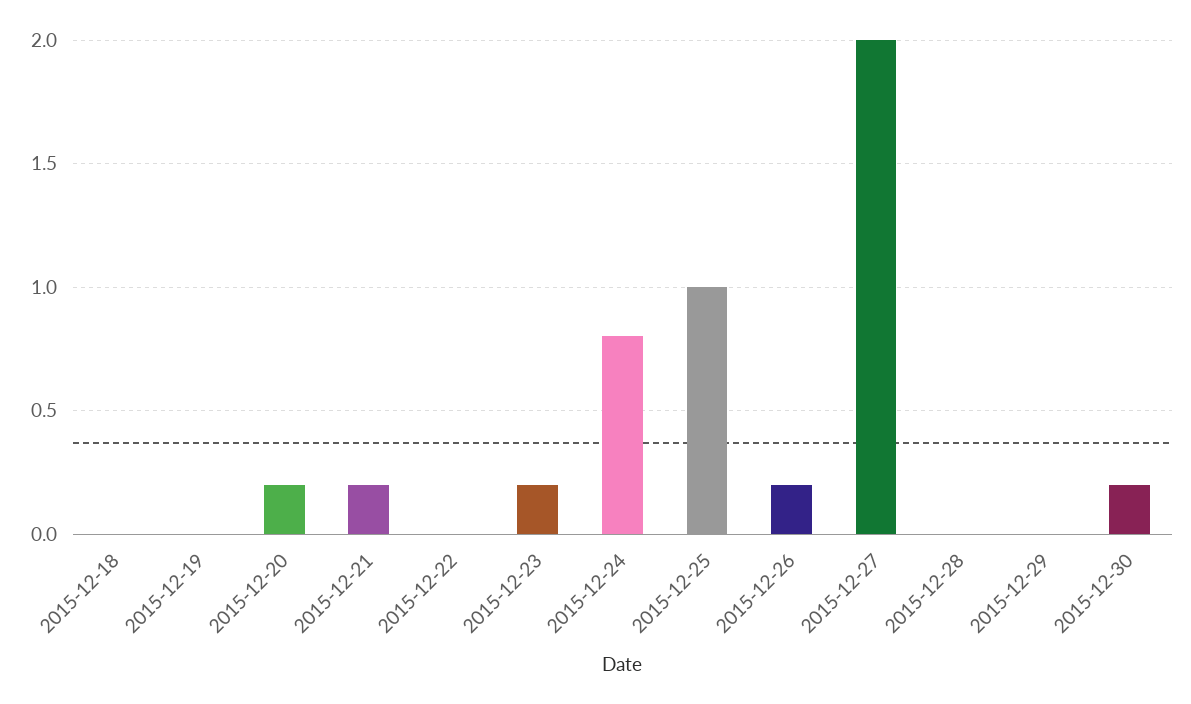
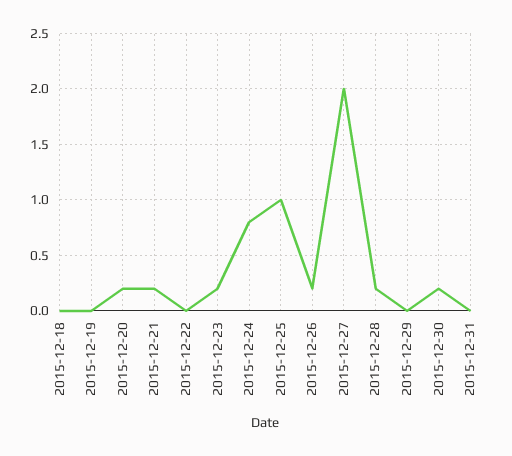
2015-12-28: 0 -> 0.2
2015-12-31: none -> 0

